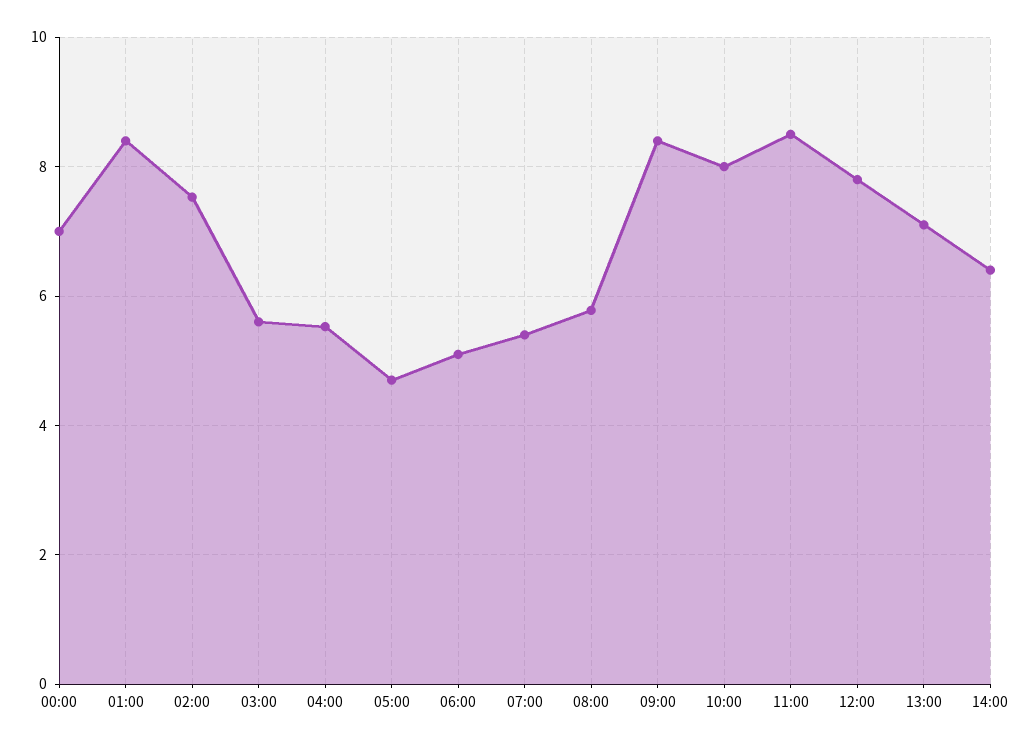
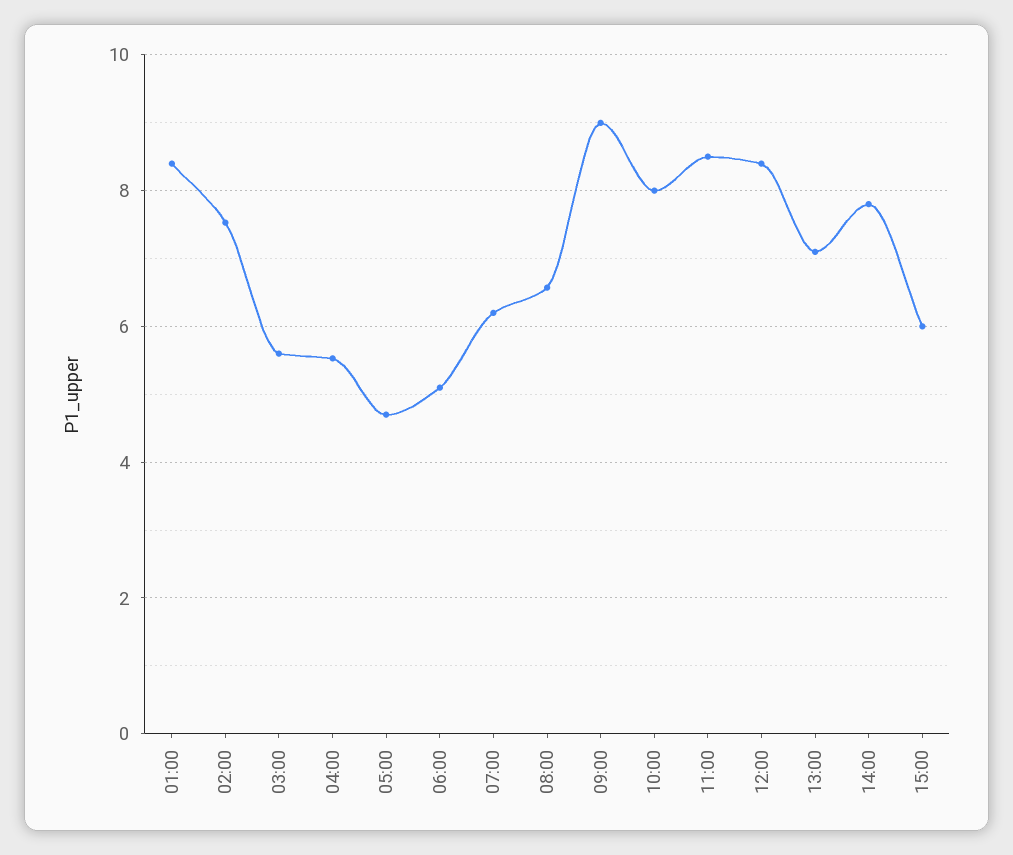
00:00: 7 -> none
07:00: 5.4 -> 6.2
08:00: 5.8 -> 6.6
09:00: 8.4 -> 9
12:00: 7.8 -> 8.4
14:00: 6.4 -> 7.8
15:00: none -> 6

